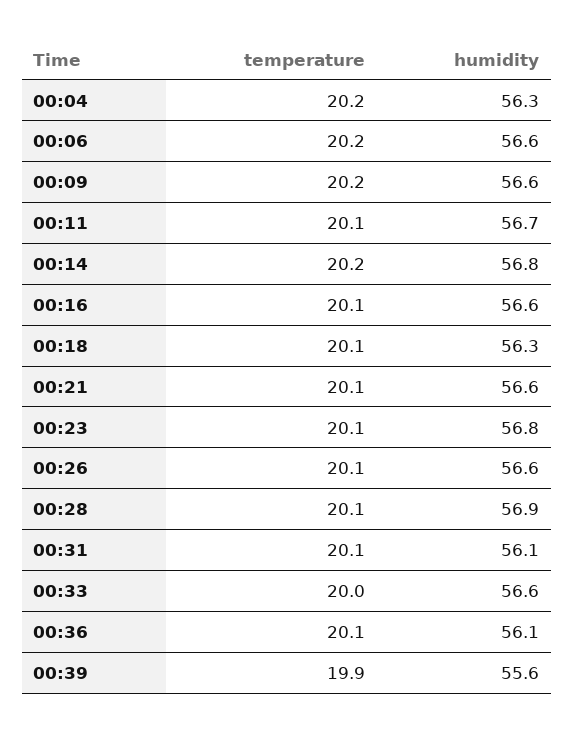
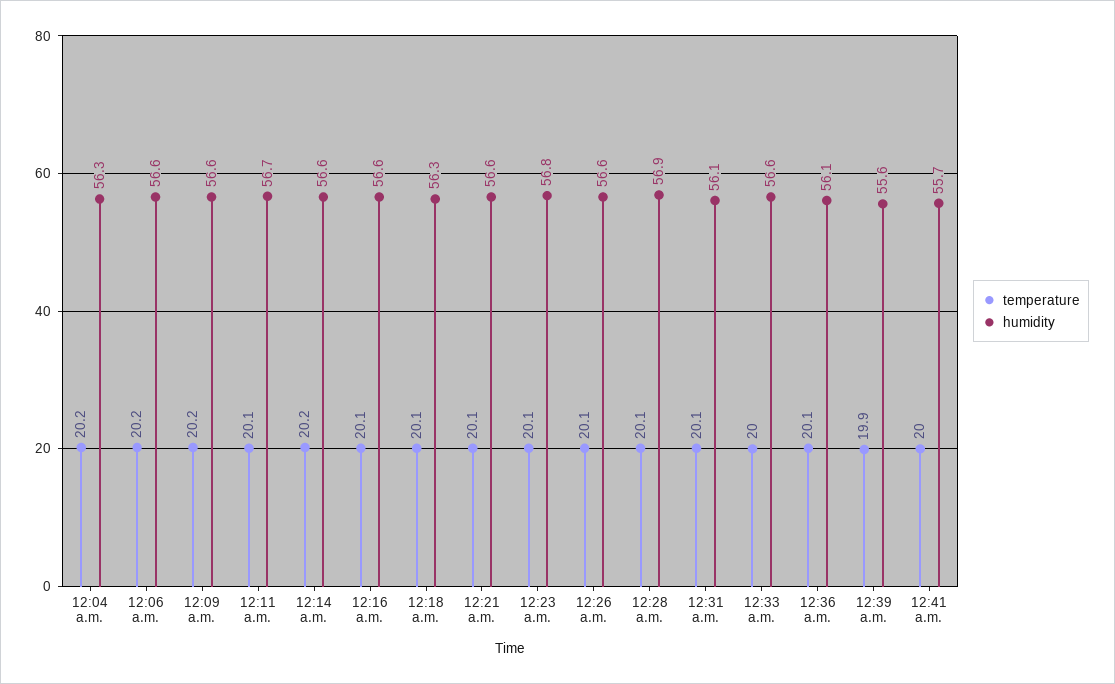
humidity, 00:14: 56.8 -> 56.6
temperature, 12:41 a.m.: none -> 20
humidity, 12:41 a.m.: none -> 55.7

